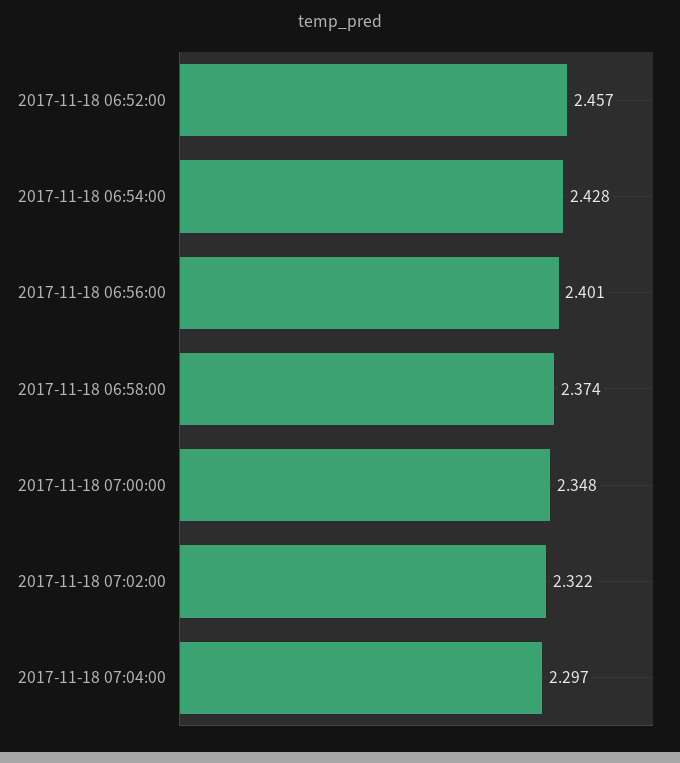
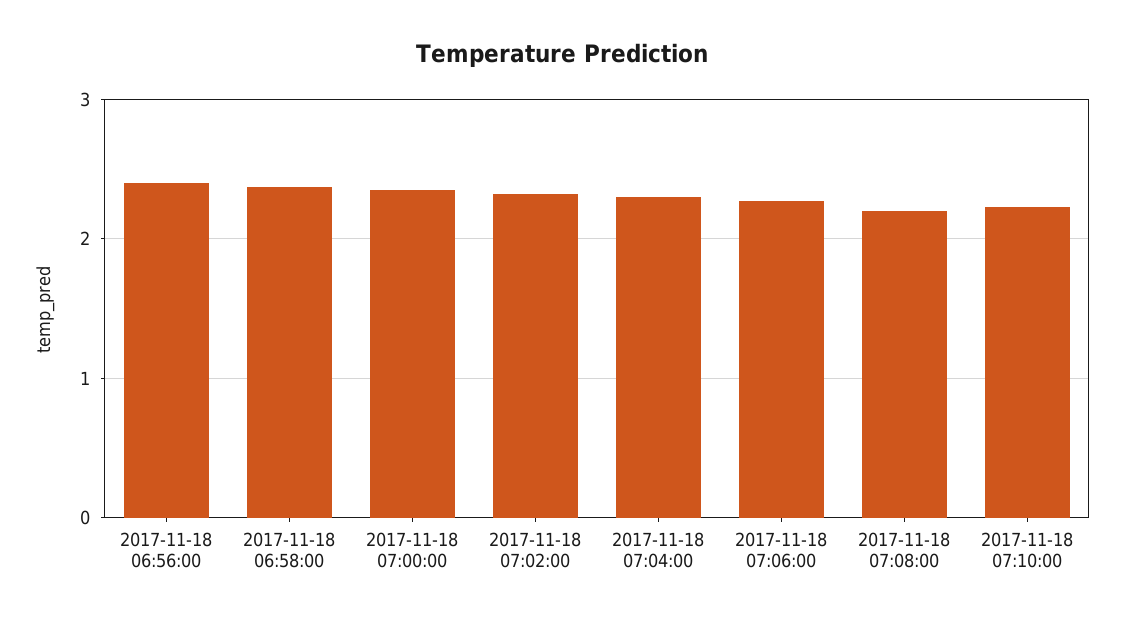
2017-11-18 06:52:00: 2.457 -> none
2017-11-18 06:54:00: 2.428 -> none
2017-11-18 07:06:00: none -> 2.3
2017-11-18 07:08:00: none -> 2.2
2017-11-18 07:10:00: none -> 2.2

